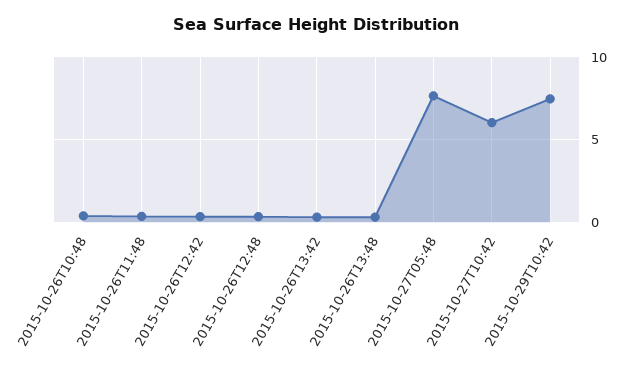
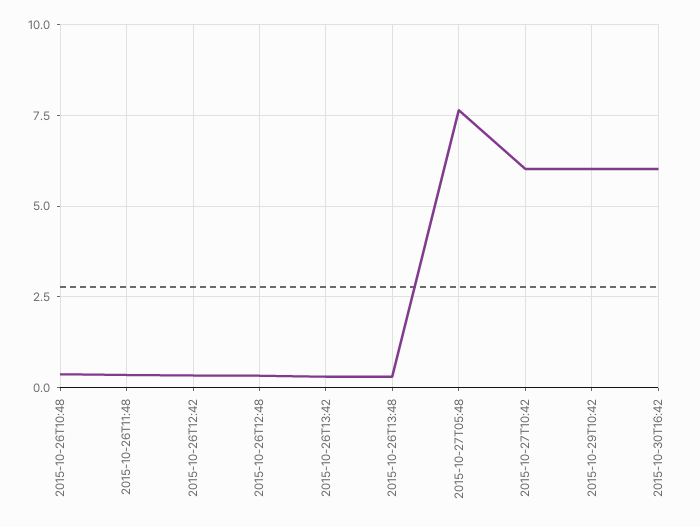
2015-10-29T10:42: 7.5 -> 6
2015-10-30T16:42: none -> 6

